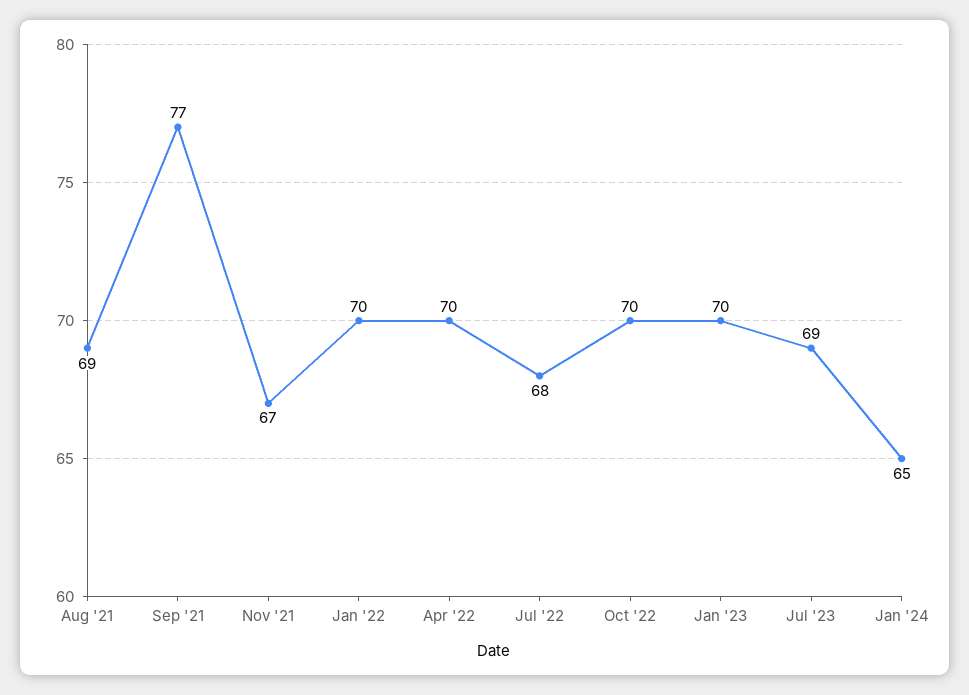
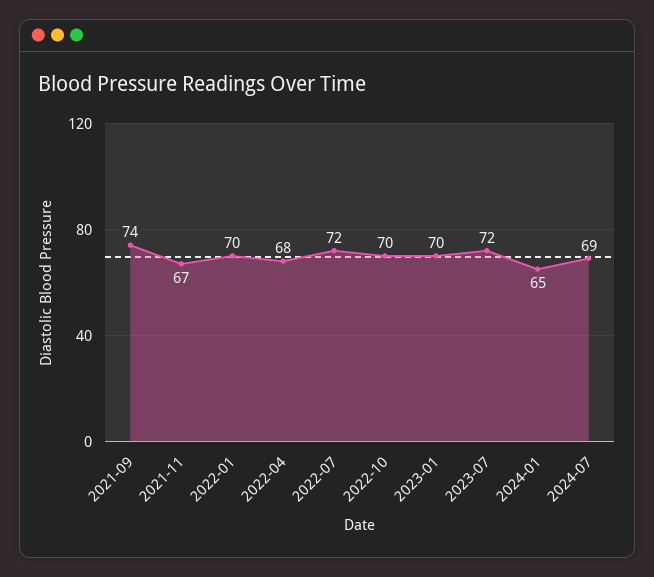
Aug '21: 69 -> none
Sep '21: 77 -> 74
Apr '22: 70 -> 68
Jul '22: 68 -> 72
Jul '23: 69 -> 72
2024-07: none -> 69

